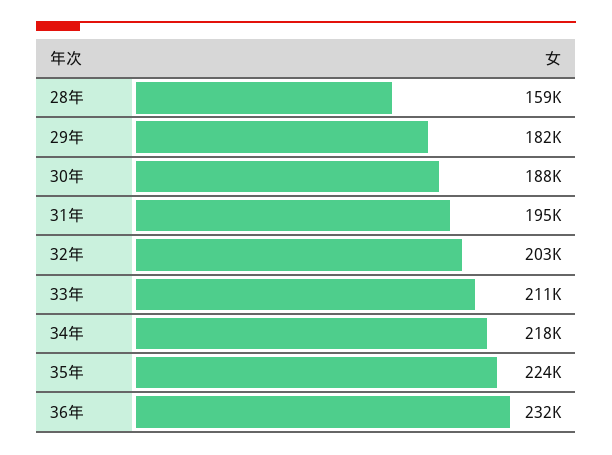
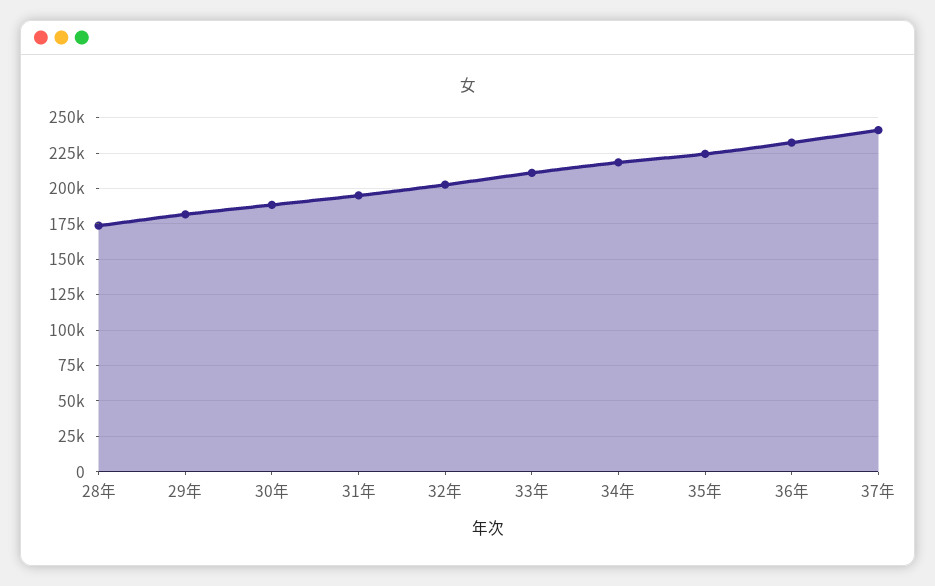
28年: 159000 -> 175000
37年: none -> 240000

